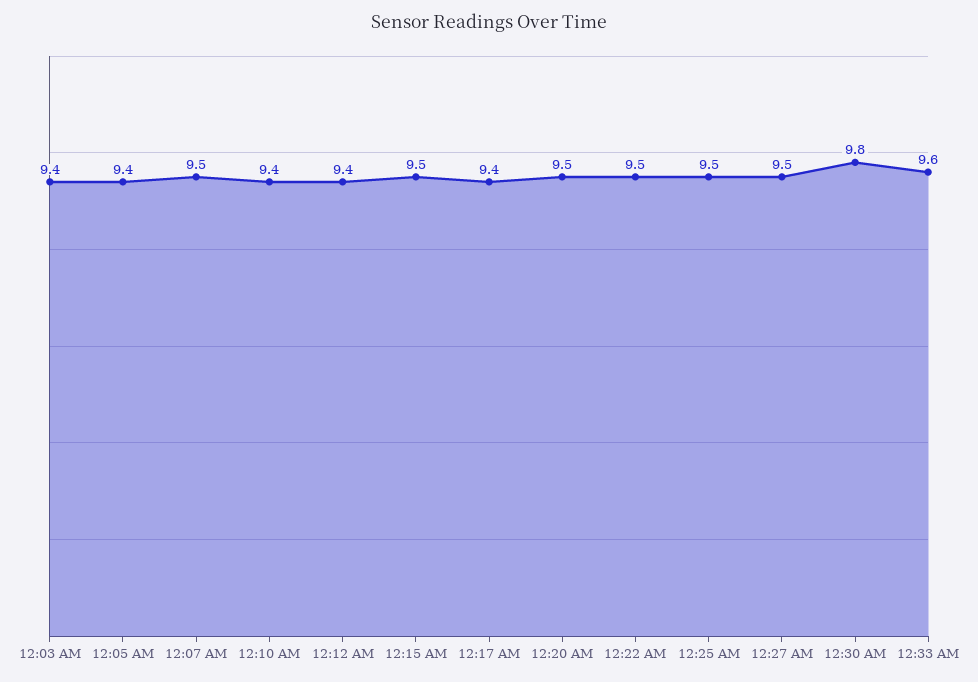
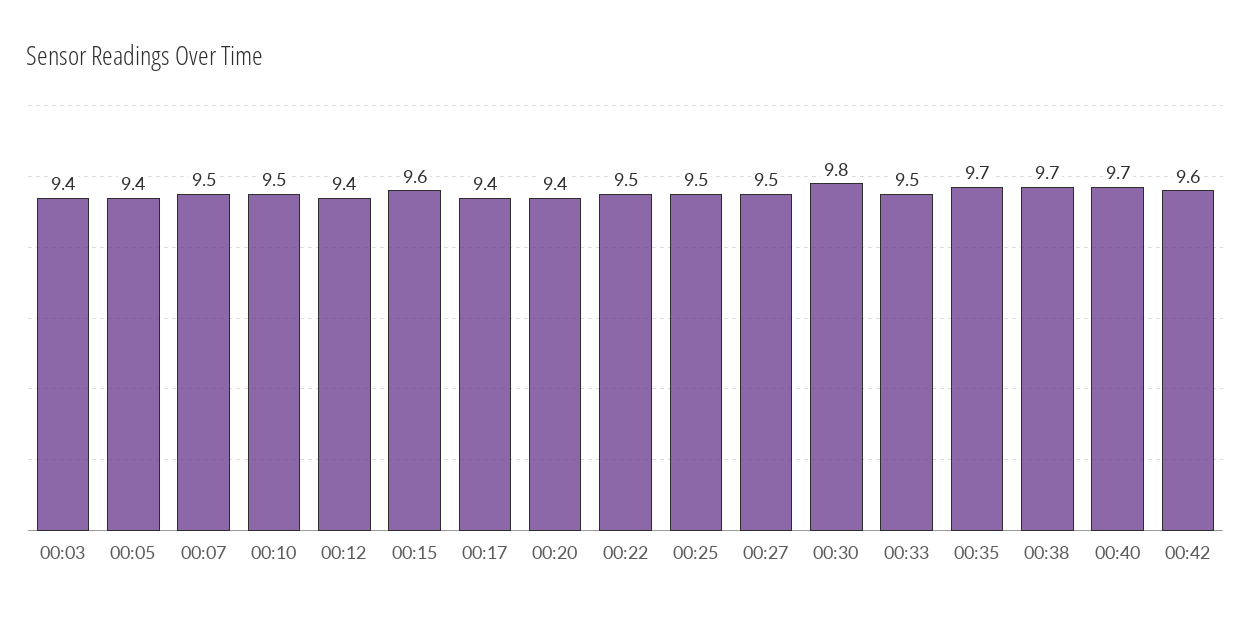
12:10 AM: 9.4 -> 9.5
12:15 AM: 9.5 -> 9.6
12:20 AM: 9.5 -> 9.4
12:33 AM: 9.6 -> 9.5
00:35: none -> 9.7
00:38: none -> 9.7
00:40: none -> 9.7
00:42: none -> 9.6

